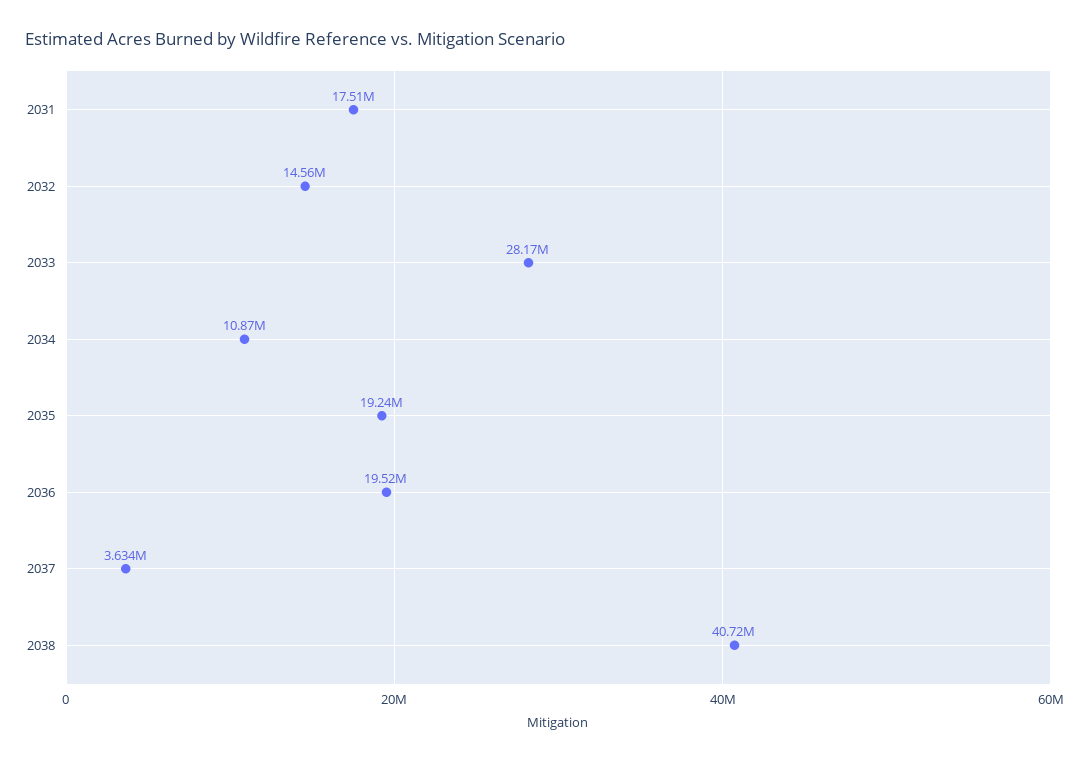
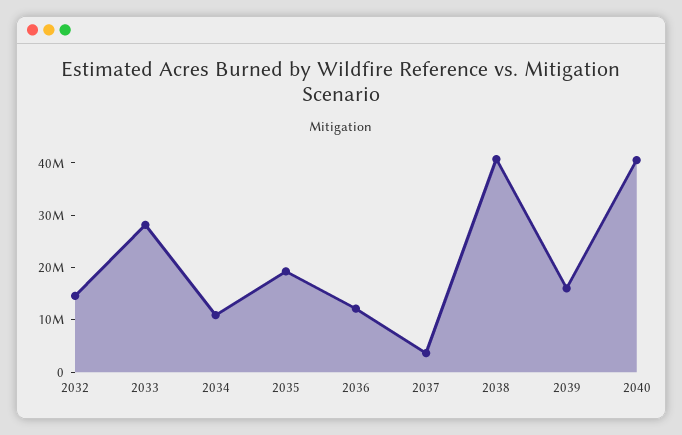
2031: 17510000 -> none
2036: 19520000 -> 12000000
2039: none -> 16000000
2040: none -> 40000000

